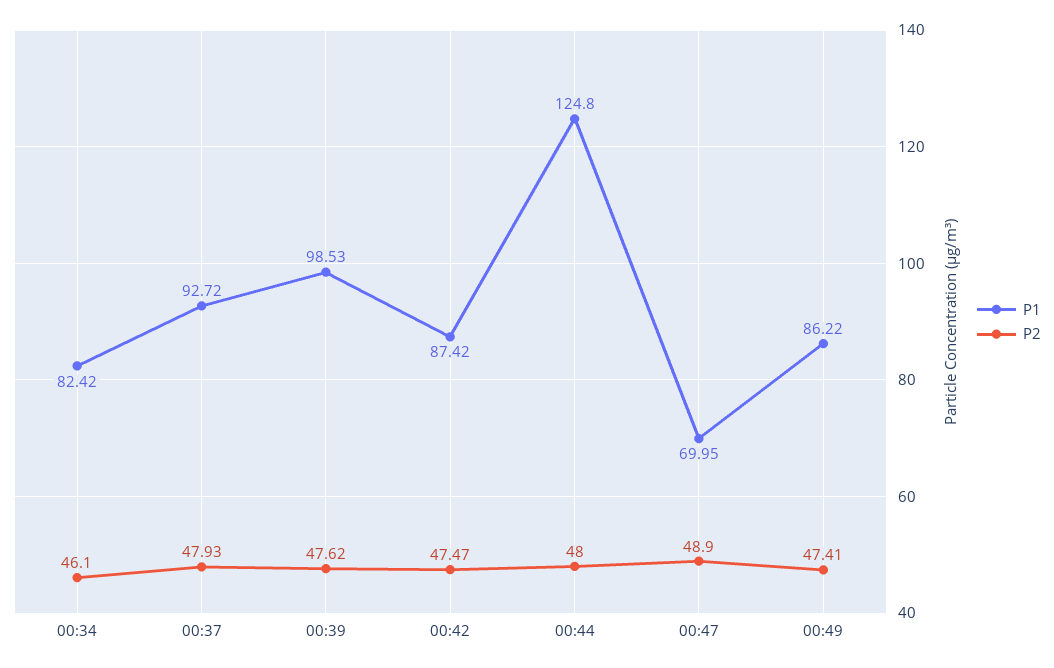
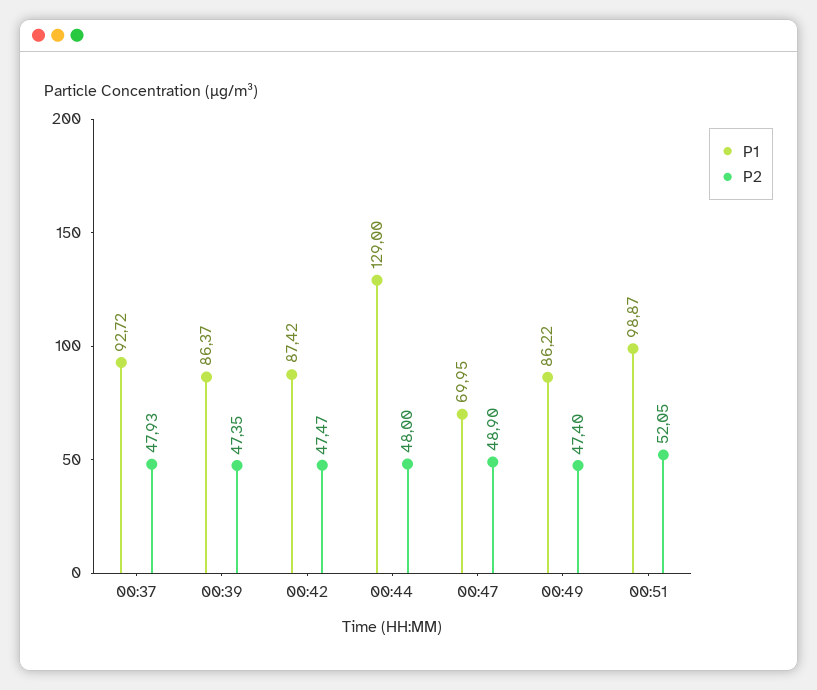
P1, 00:34: 82.42 -> none
P2, 00:34: 46.1 -> none
P1, 00:39: 98.53 -> 86.37
P2, 00:39: 47.62 -> 47.35
P1, 00:44: 124.8 -> 129
P2, 00:49: 47.41 -> 47.4
P1, 00:51: none -> 98.87
P2, 00:51: none -> 52.05

